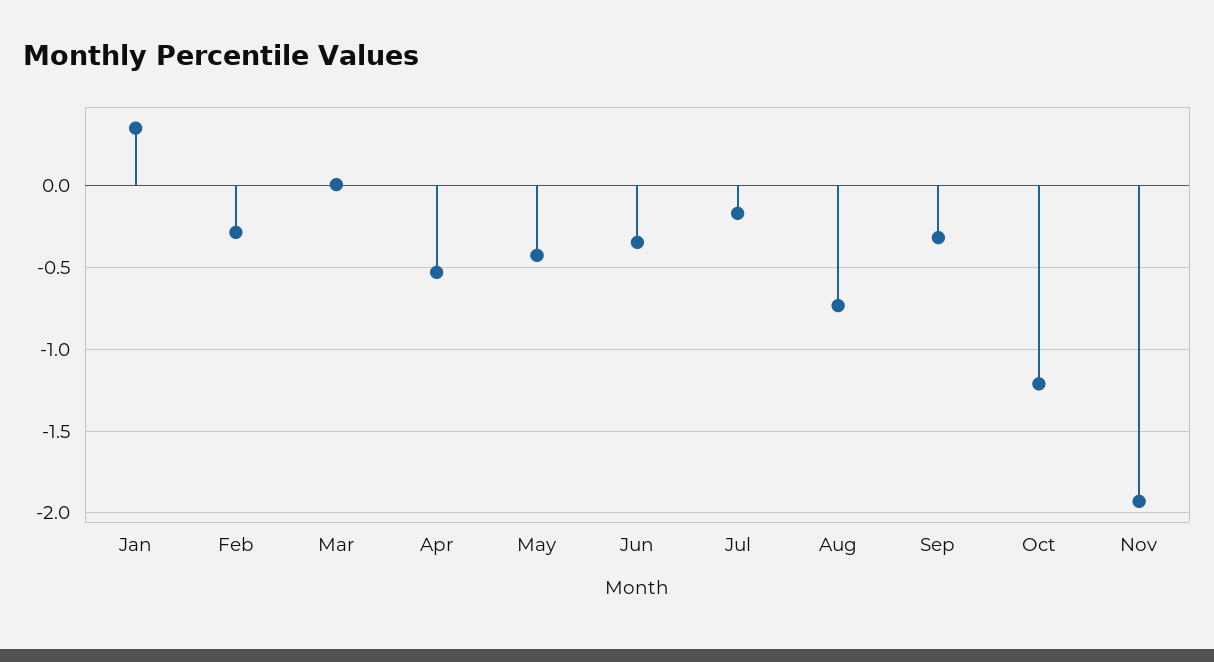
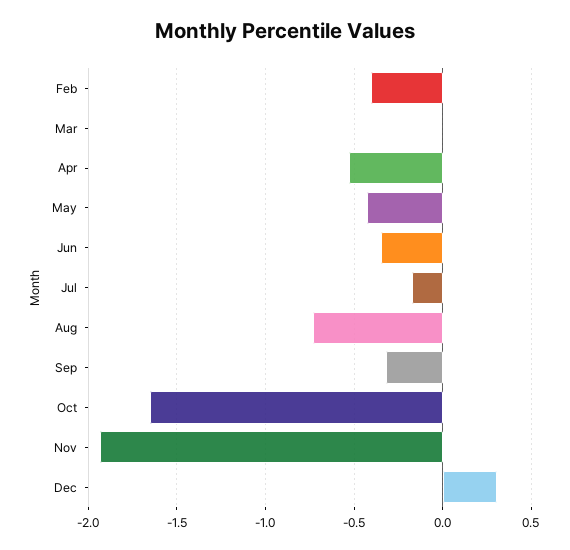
Jan: 0.35 -> none
Feb: -0.3 -> -0.4
Oct: -1.2 -> -1.65
Dec: none -> 0.3

